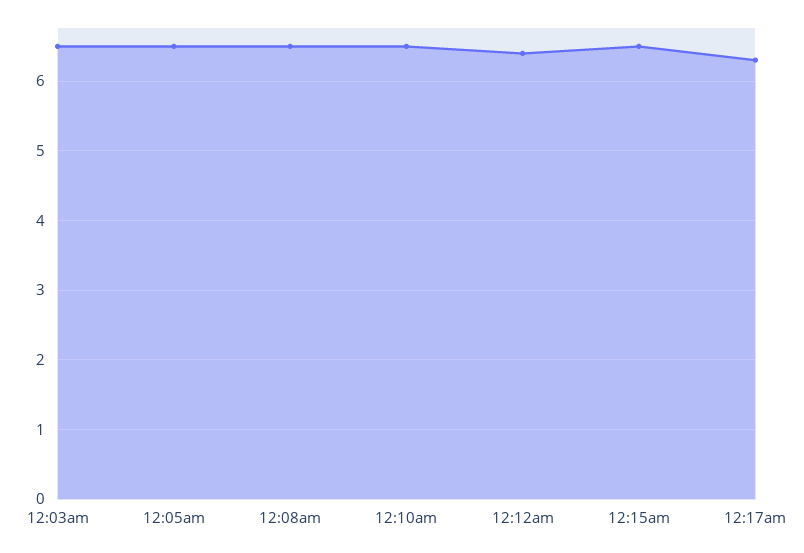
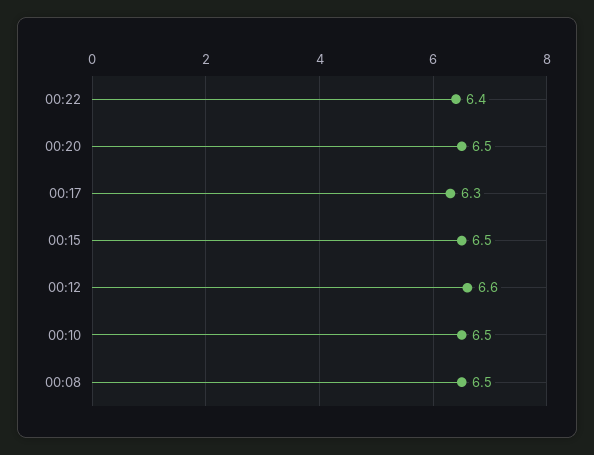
12:03am: 6.5 -> none
12:05am: 6.5 -> none
12:12am: 6.4 -> 6.6
00:22: none -> 6.4
00:20: none -> 6.5

